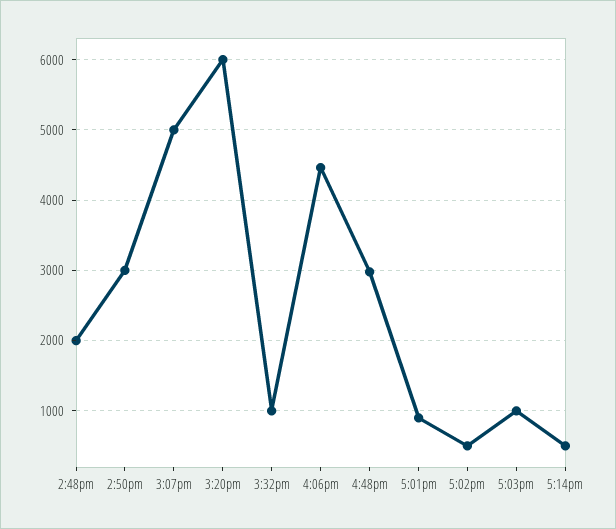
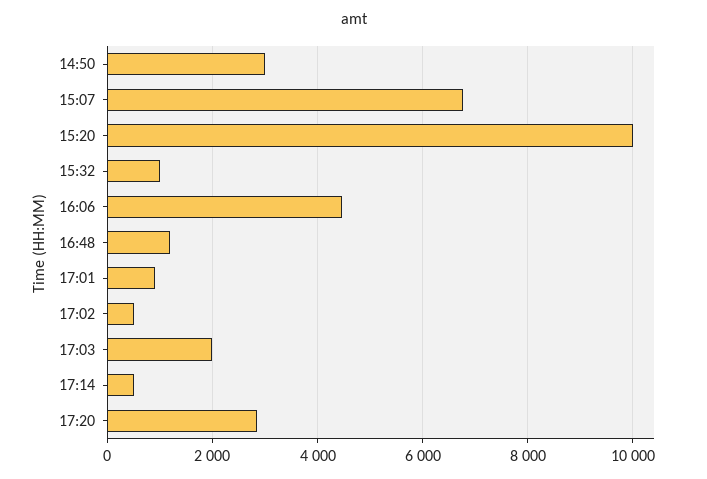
2:48pm: 2000 -> none
3:07pm: 5000 -> 6800
3:20pm: 6000 -> 10000
4:48pm: 3000 -> 1200
5:03pm: 1000 -> 2000
17:20: none -> 2800

